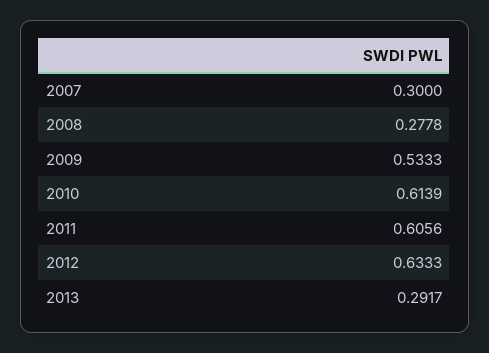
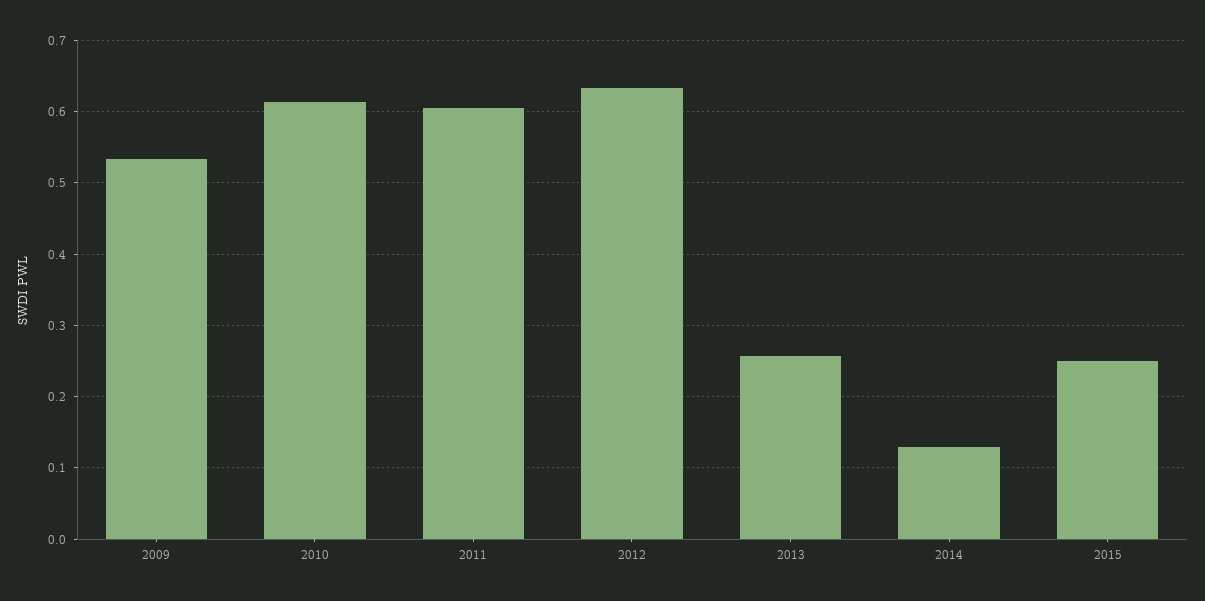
2007: 0.3 -> none
2008: 0.2778 -> none
2013: 0.2917 -> 0.26
2014: none -> 0.13
2015: none -> 0.25

